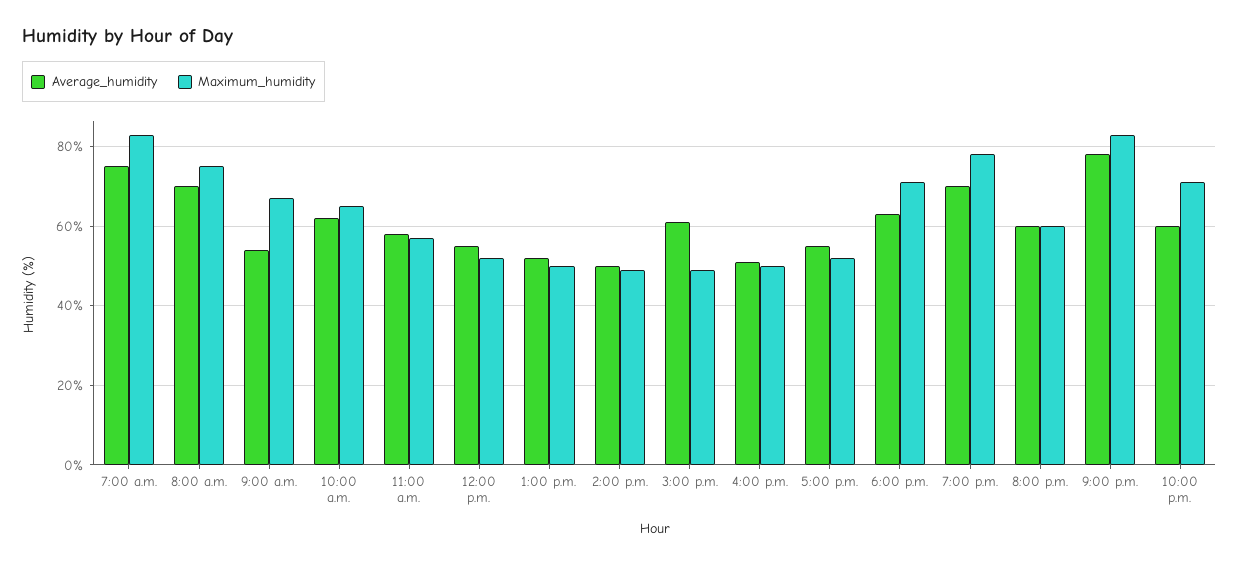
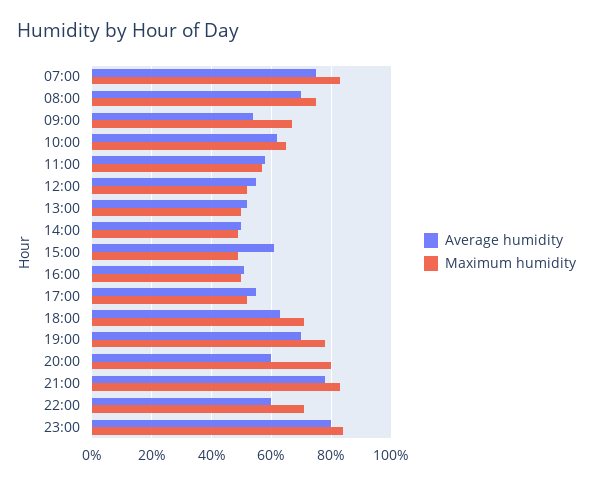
Maximum_humidity, 8:00 p.m.: 60 -> 80
Average_humidity, 23:00: none -> 80
Maximum_humidity, 23:00: none -> 85

